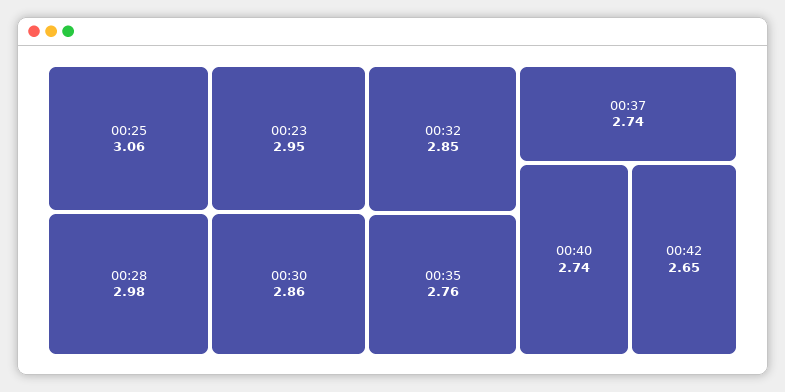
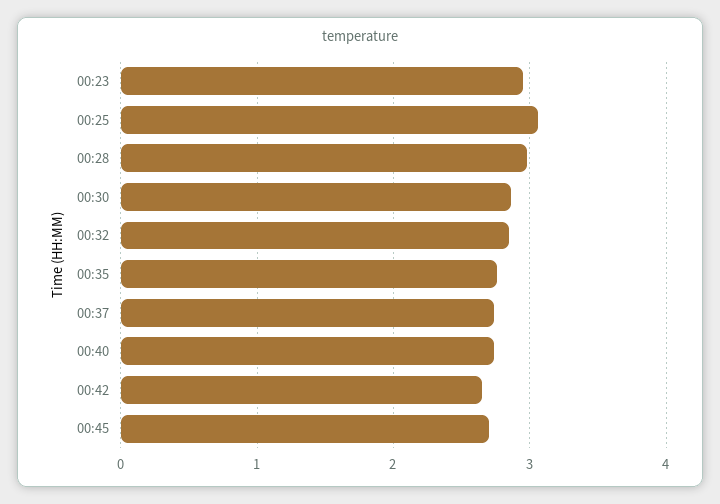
00:45: none -> 2.7

